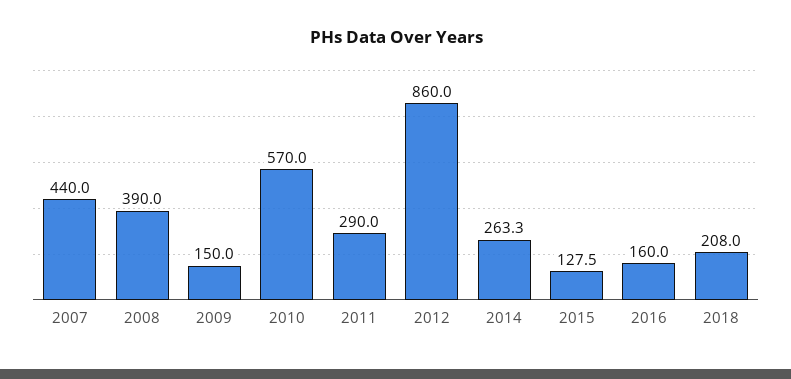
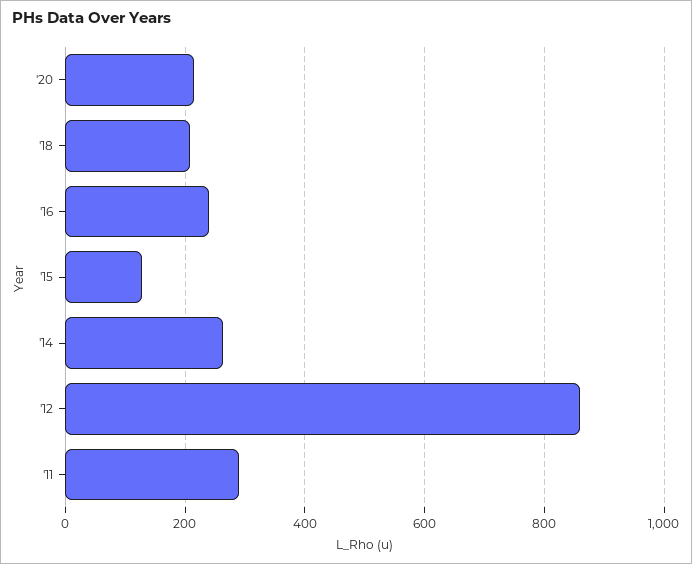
2007: 440 -> none
2008: 390 -> none
2009: 150 -> none
2010: 570 -> none
2016: 160 -> 240
'20: none -> 220

